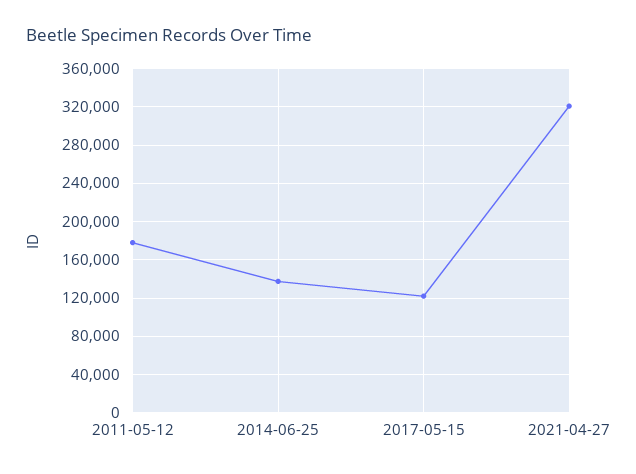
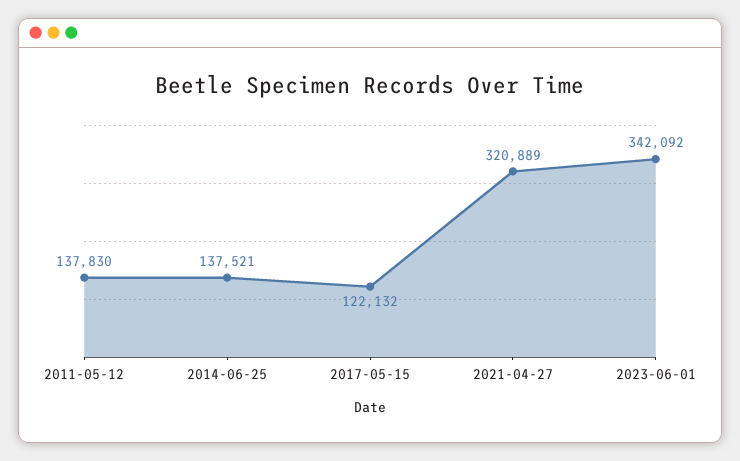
2011-05-12: 180000 -> 137830
2023-06-01: none -> 342092

